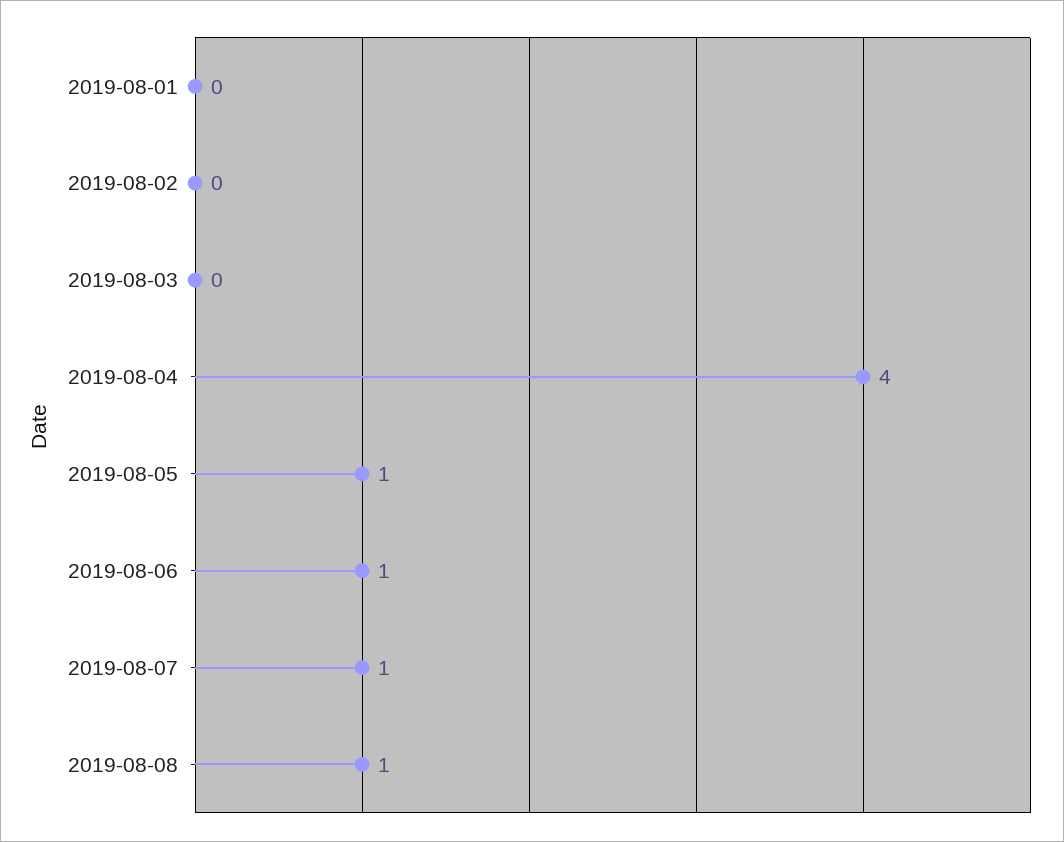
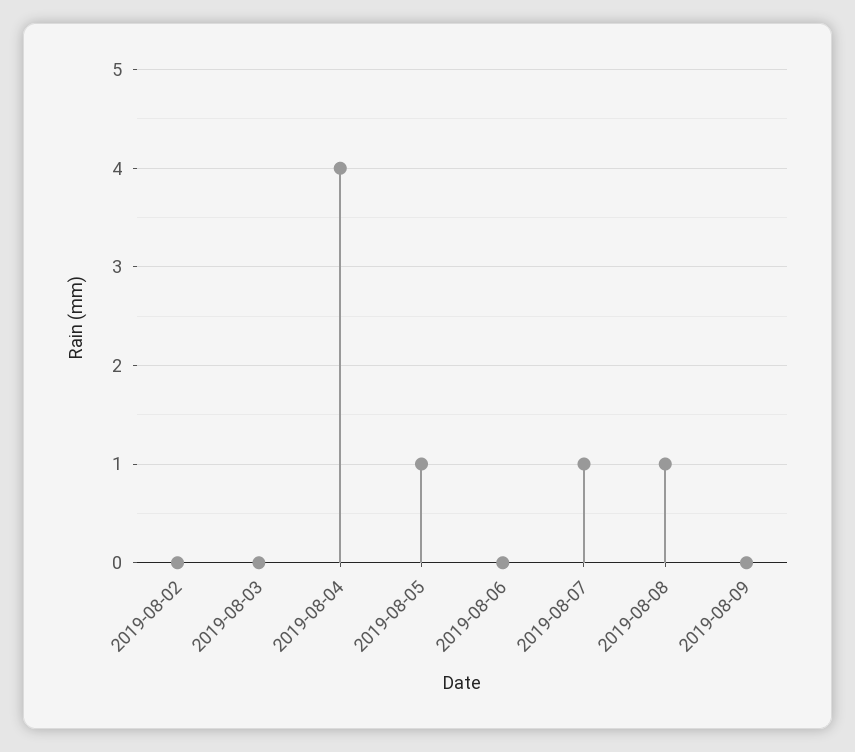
2019-08-01: 0 -> none
2019-08-06: 1 -> 0
2019-08-09: none -> 0

